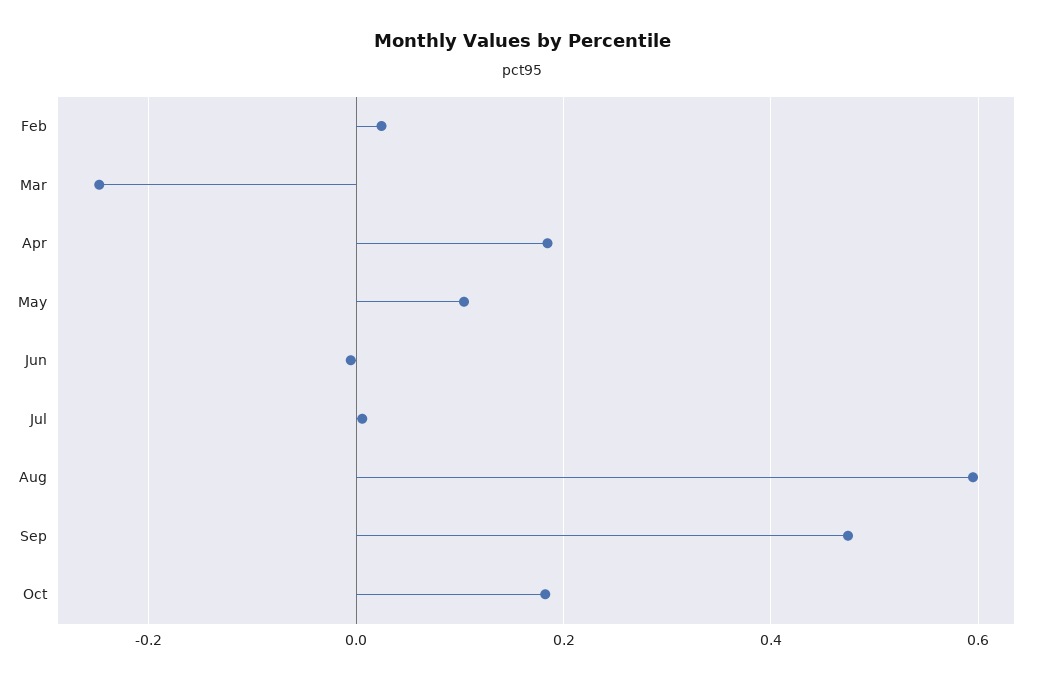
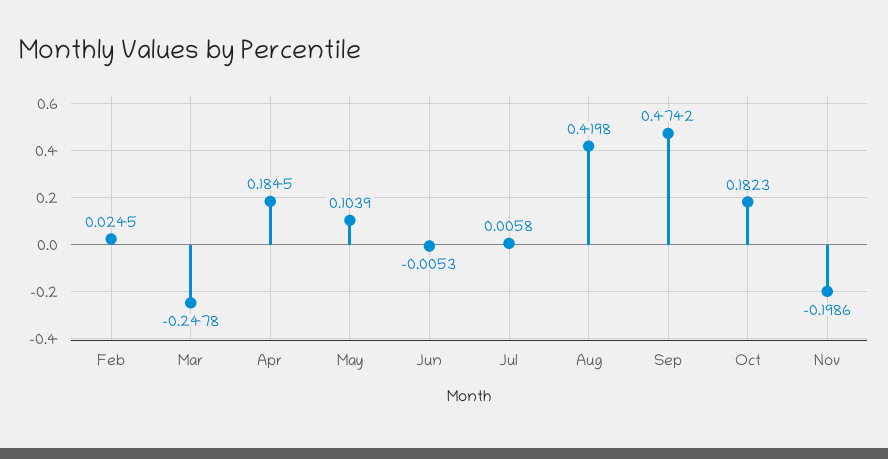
Aug: 0.6 -> 0.4198
Nov: none -> -0.1986

